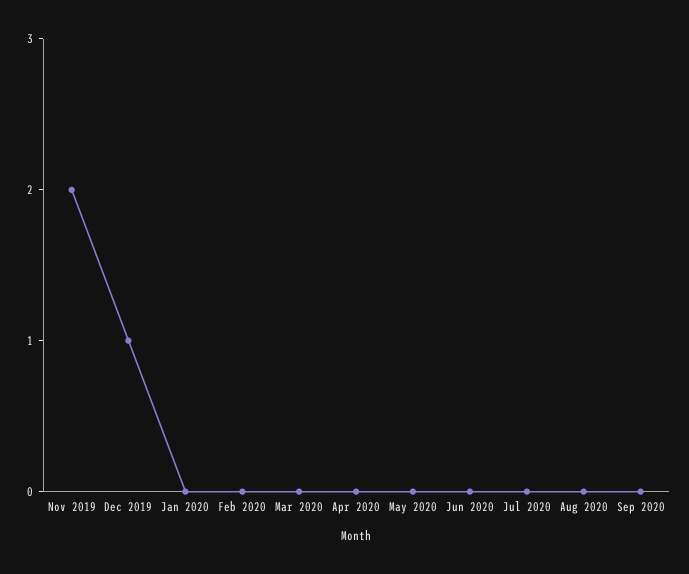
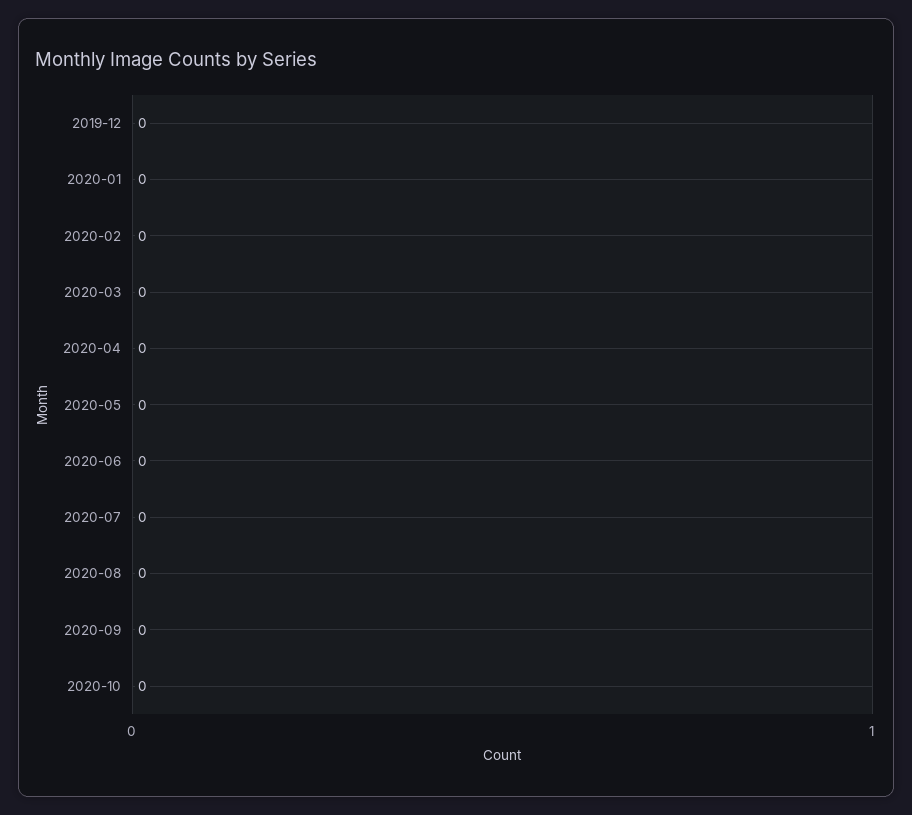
Nov 2019: 2 -> none
Dec 2019: 1 -> 0
2020-10: none -> 0

